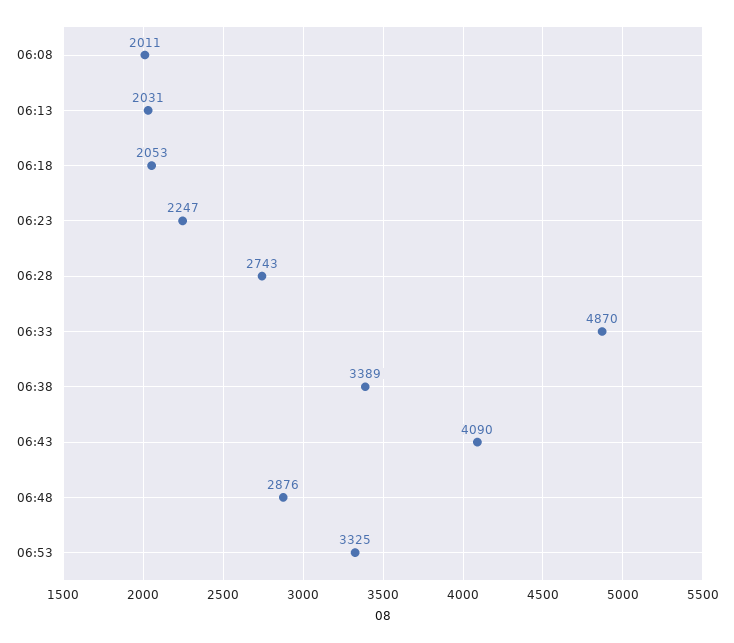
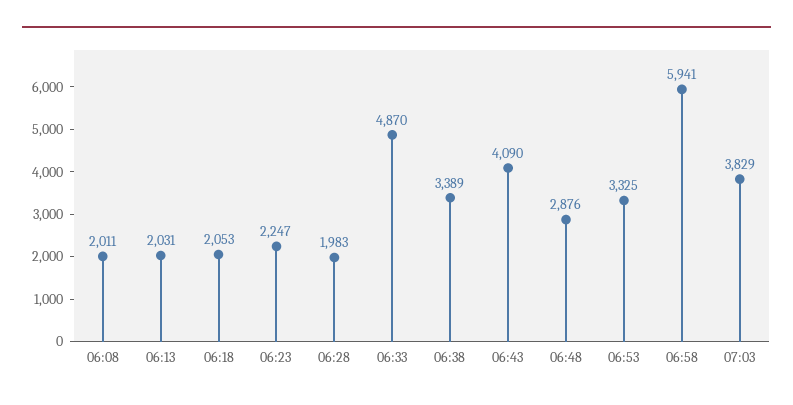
06:28: 2743 -> 1983
06:58: none -> 5941
07:03: none -> 3829

